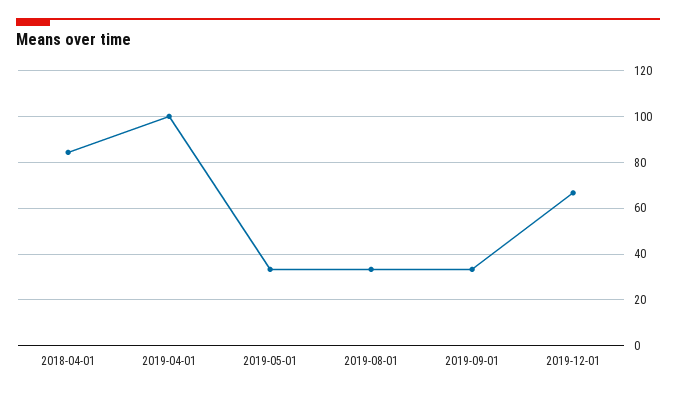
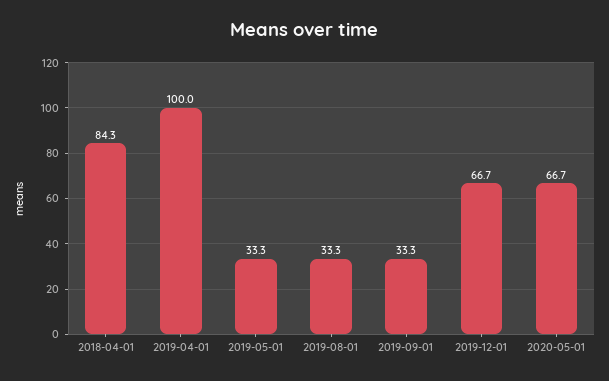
2020-05-01: none -> 66.7

